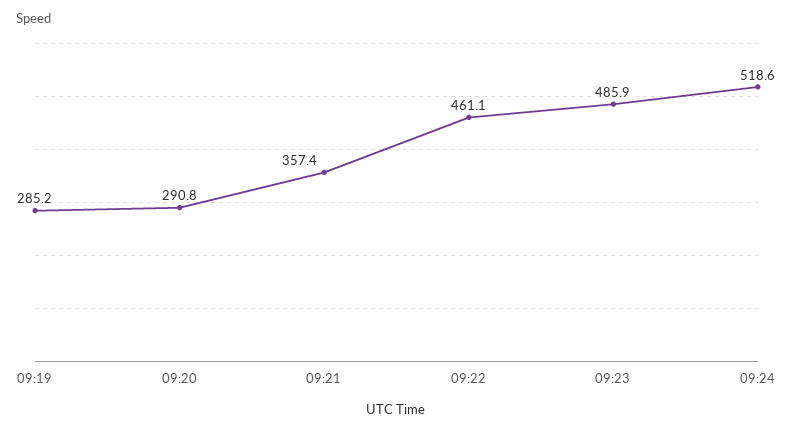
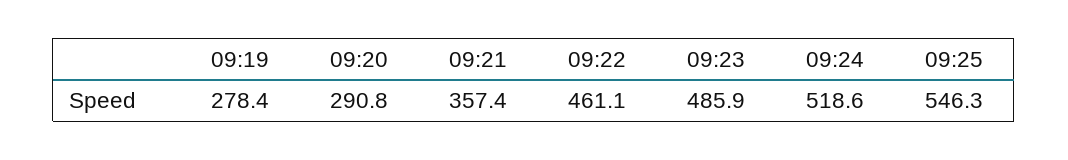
09:19: 285.2 -> 278.4
09:25: none -> 546.3

